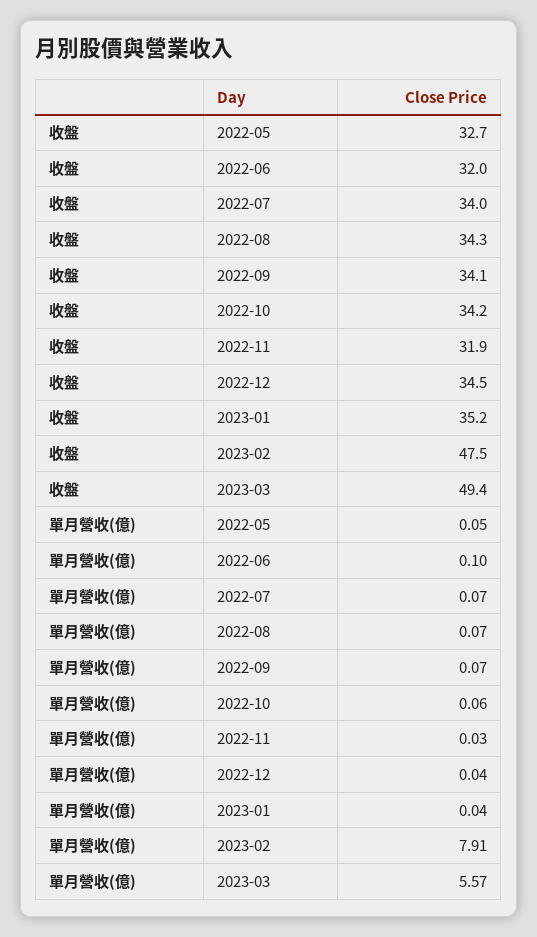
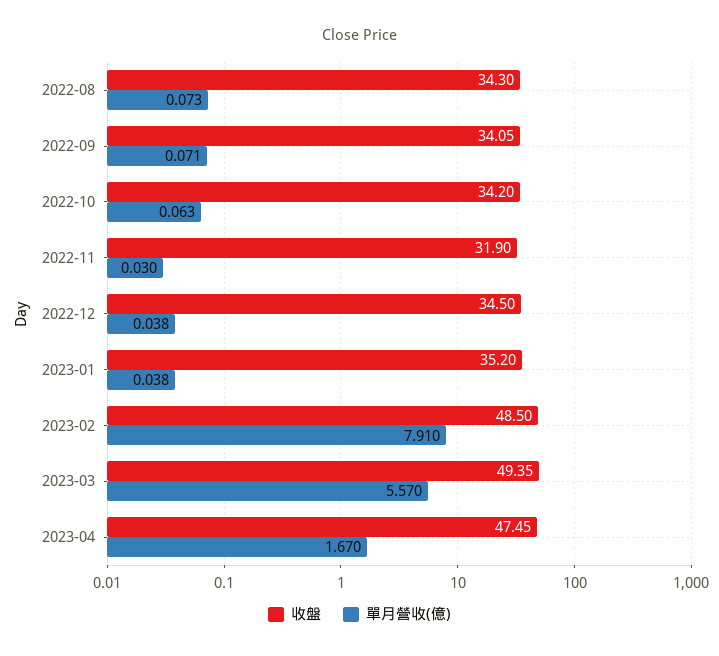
收盤, 2022-05: 32.7 -> none
收盤, 2022-06: 32 -> none
收盤, 2022-07: 34 -> none
收盤, 2023-02: 47.5 -> 48.5
單月營收(億), 2022-05: 0.05 -> none
單月營收(億), 2022-06: 0.1 -> none
單月營收(億), 2022-07: 0.07 -> none
收盤, 2023-04: none -> 47.45
單月營收(億), 2023-04: none -> 1.67

